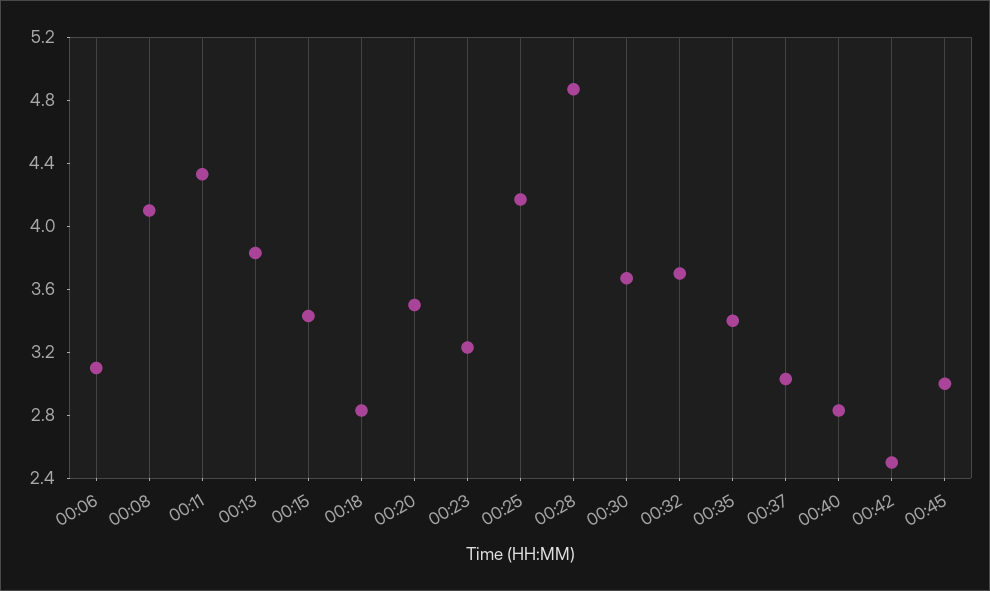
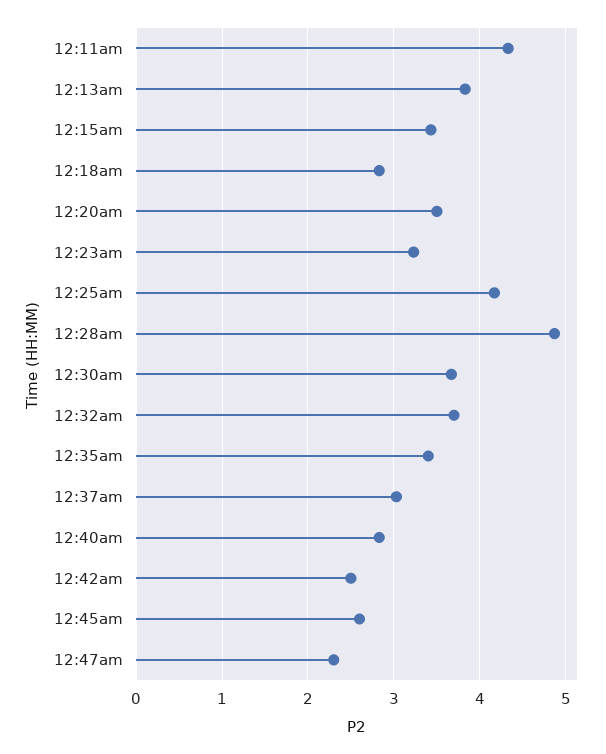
00:06: 3.1 -> none
00:08: 4.1 -> none
00:45: 3 -> 2.6
12:47am: none -> 2.3

